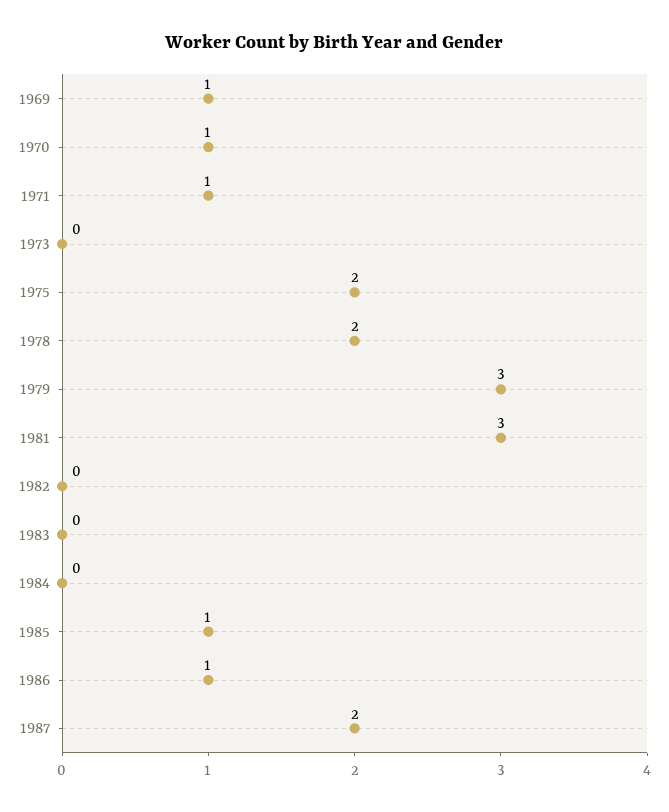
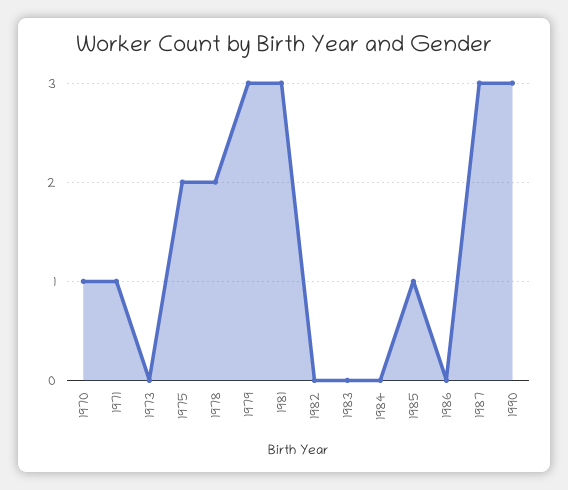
1969: 1 -> none
1986: 1 -> 0
1987: 2 -> 3
1990: none -> 3

